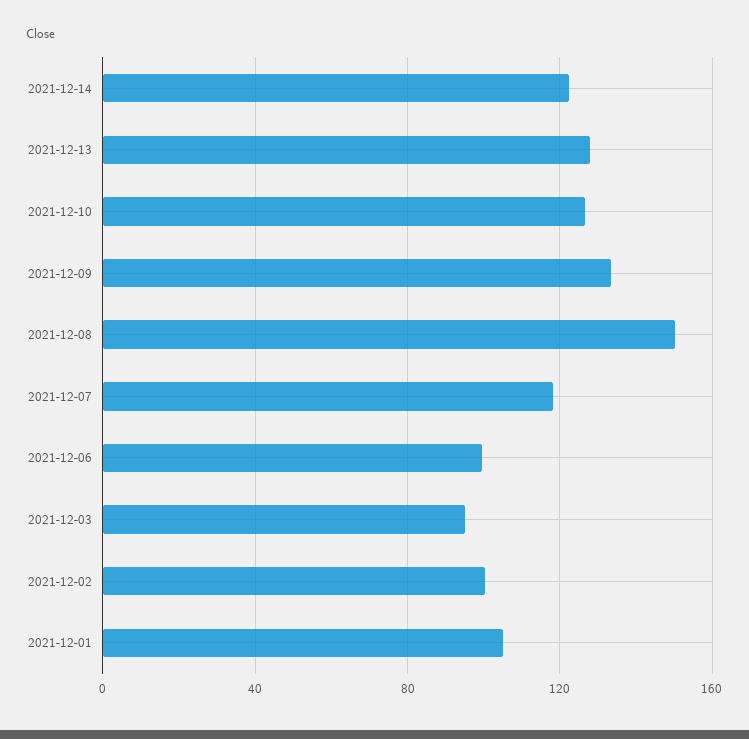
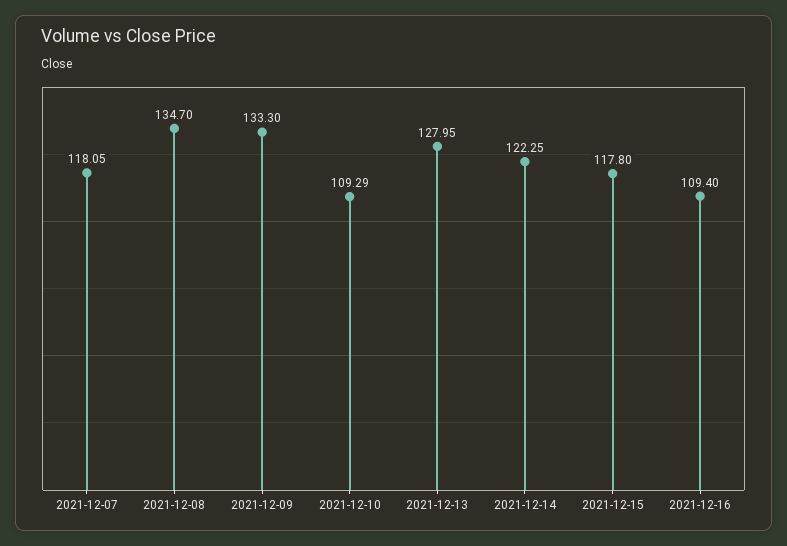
2021-12-10: 125 -> 109.29
2021-12-08: 150 -> 134.7
2021-12-06: 100 -> none
2021-12-03: 95 -> none
2021-12-02: 100 -> none
2021-12-01: 105 -> none
2021-12-15: none -> 117.8
2021-12-16: none -> 109.4

